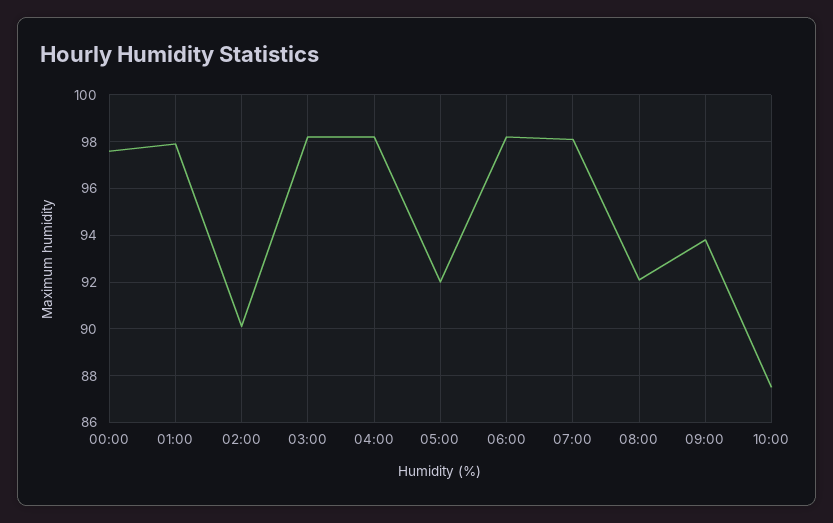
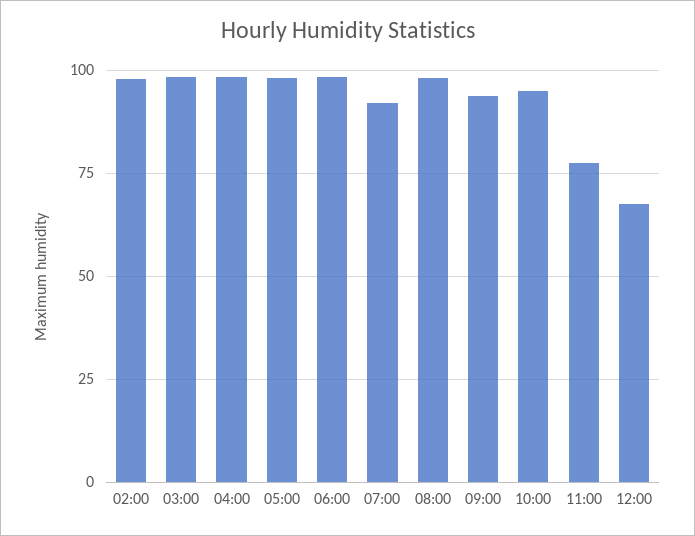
00:00: 97.5 -> none
01:00: 98 -> none
02:00: 90 -> 97.5
05:00: 92 -> 97.5
07:00: 98 -> 92.5
08:00: 92 -> 97.5
10:00: 87.5 -> 95
11:00: none -> 77.5
12:00: none -> 67.5

